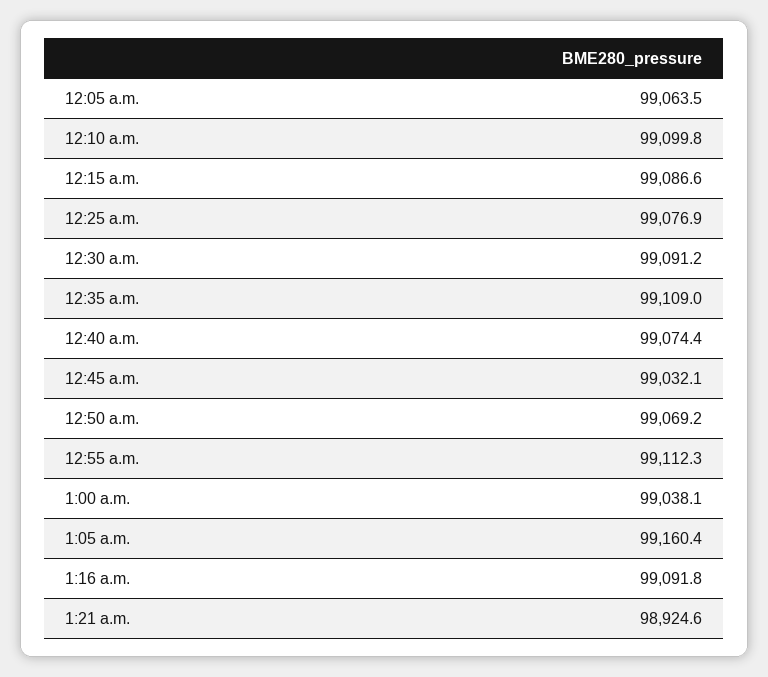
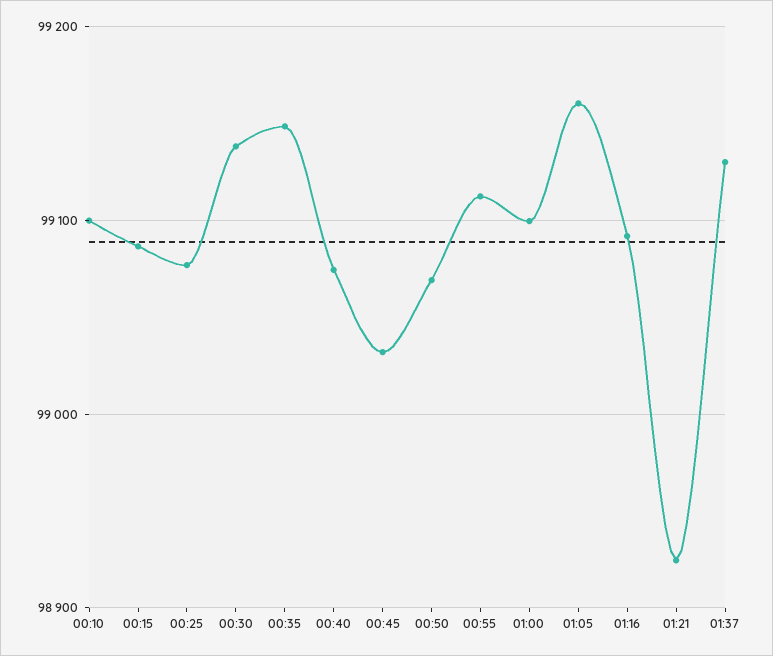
12:05 a.m.: 99063.5 -> none
12:30 a.m.: 99091.2 -> 99140
12:35 a.m.: 99109 -> 99150
1:00 a.m.: 99038.1 -> 99100
01:37: none -> 99130

